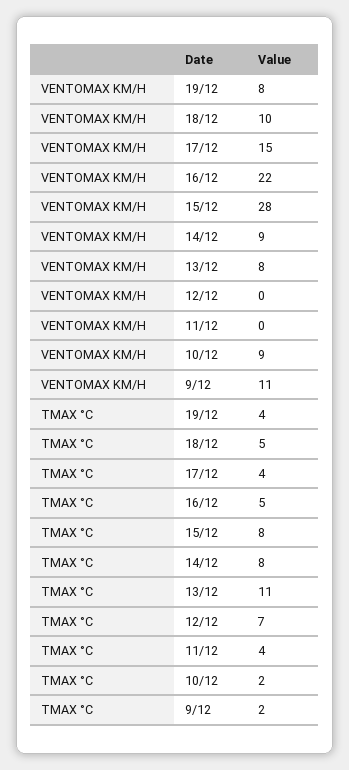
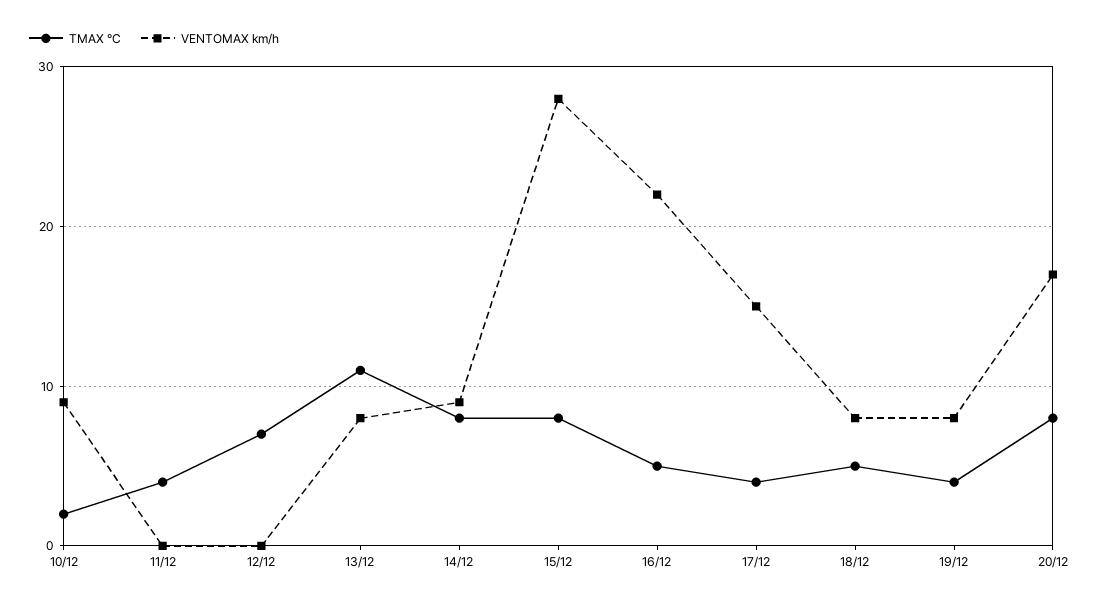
VENTOMAX KM/H, 18/12: 10 -> 8
VENTOMAX KM/H, 9/12: 11 -> none
TMAX °C, 9/12: 2 -> none
TMAX °C, 20/12: none -> 8
VENTOMAX KM/H, 20/12: none -> 17

